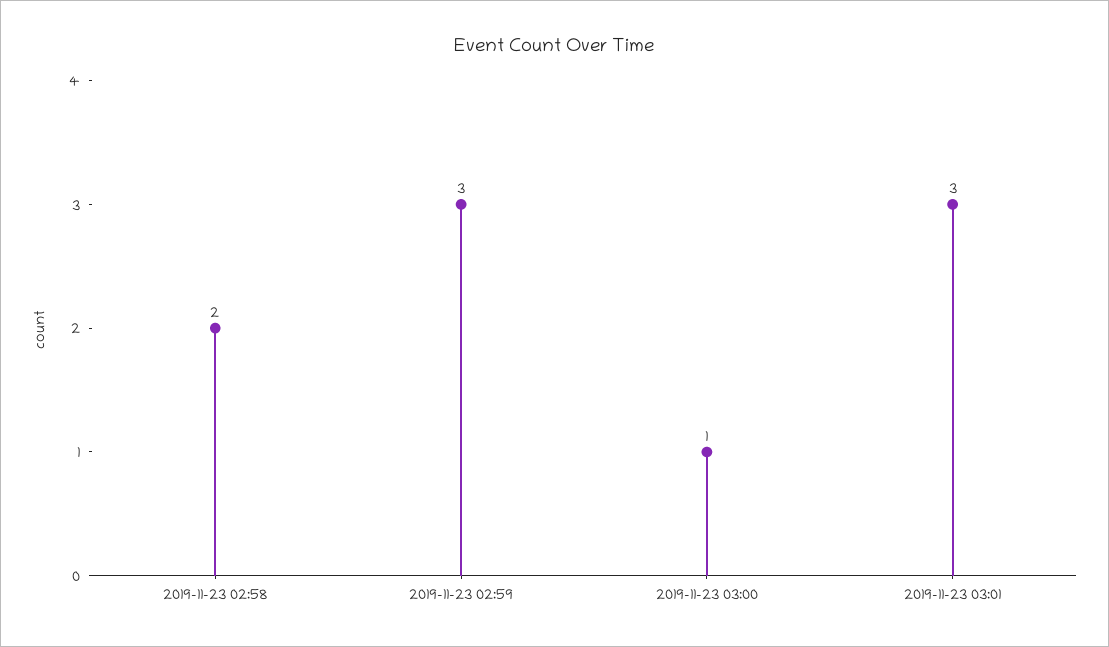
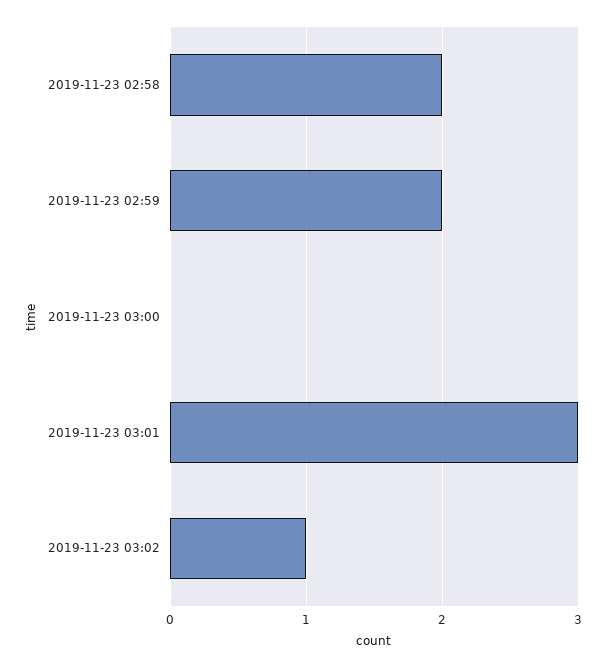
2019-11-23 02:59: 3 -> 2
2019-11-23 03:00: 1 -> 0
2019-11-23 03:02: none -> 1

